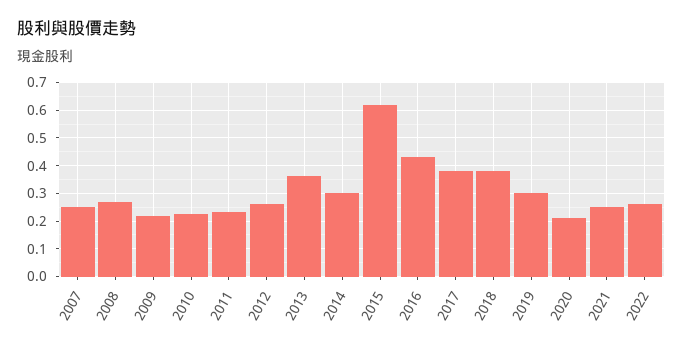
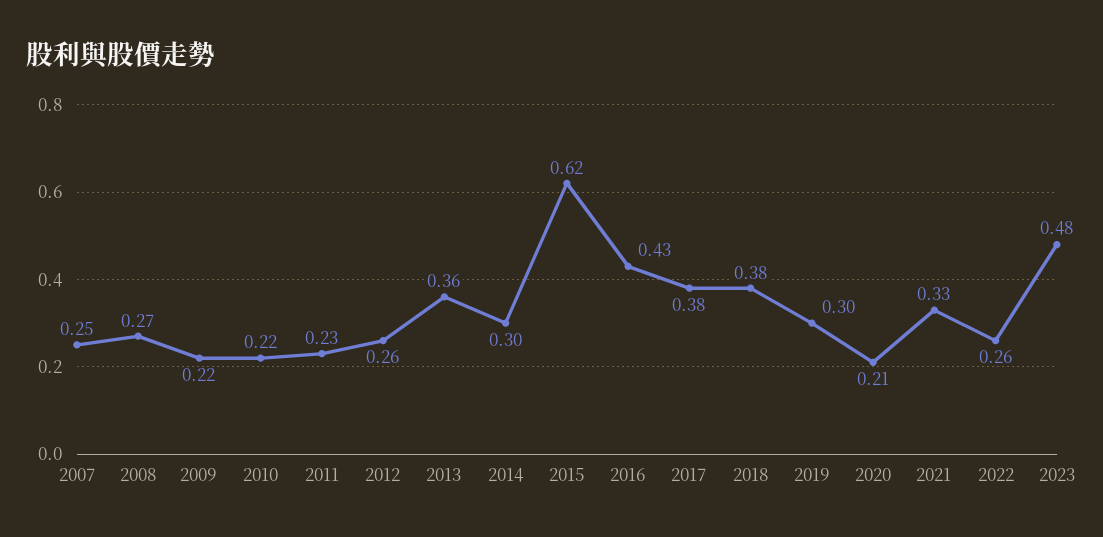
2021: 0.25 -> 0.33
2023: none -> 0.48

